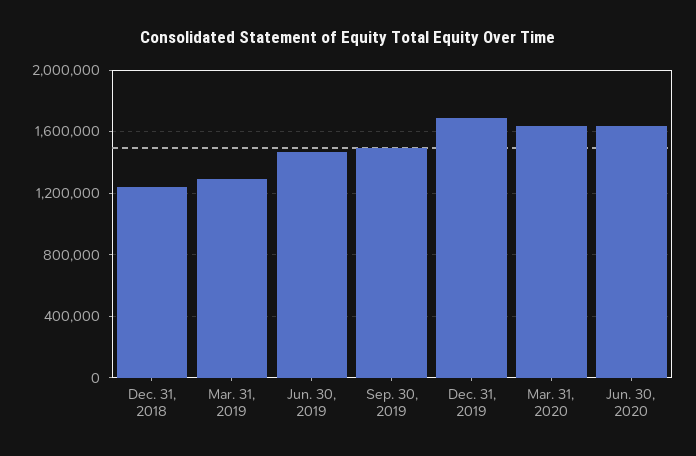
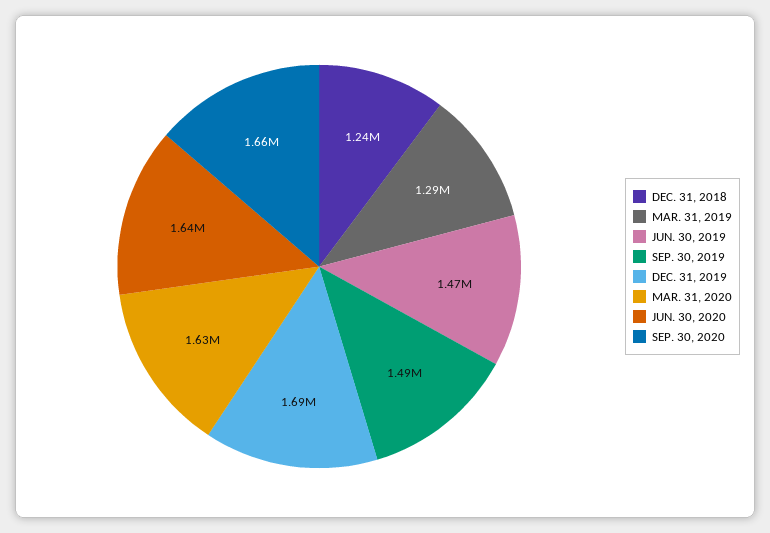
SEP. 30, 2020: none -> 1660000

